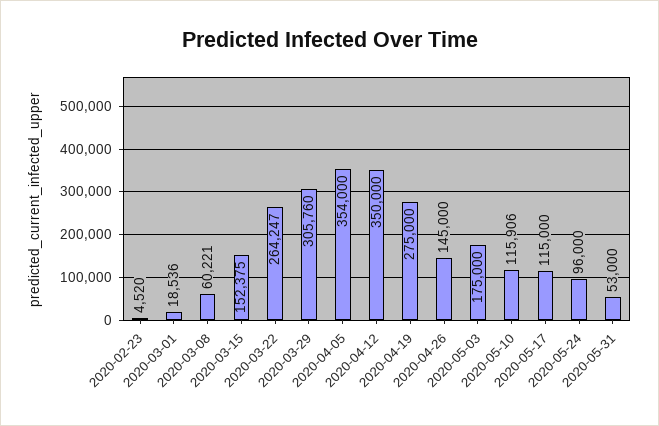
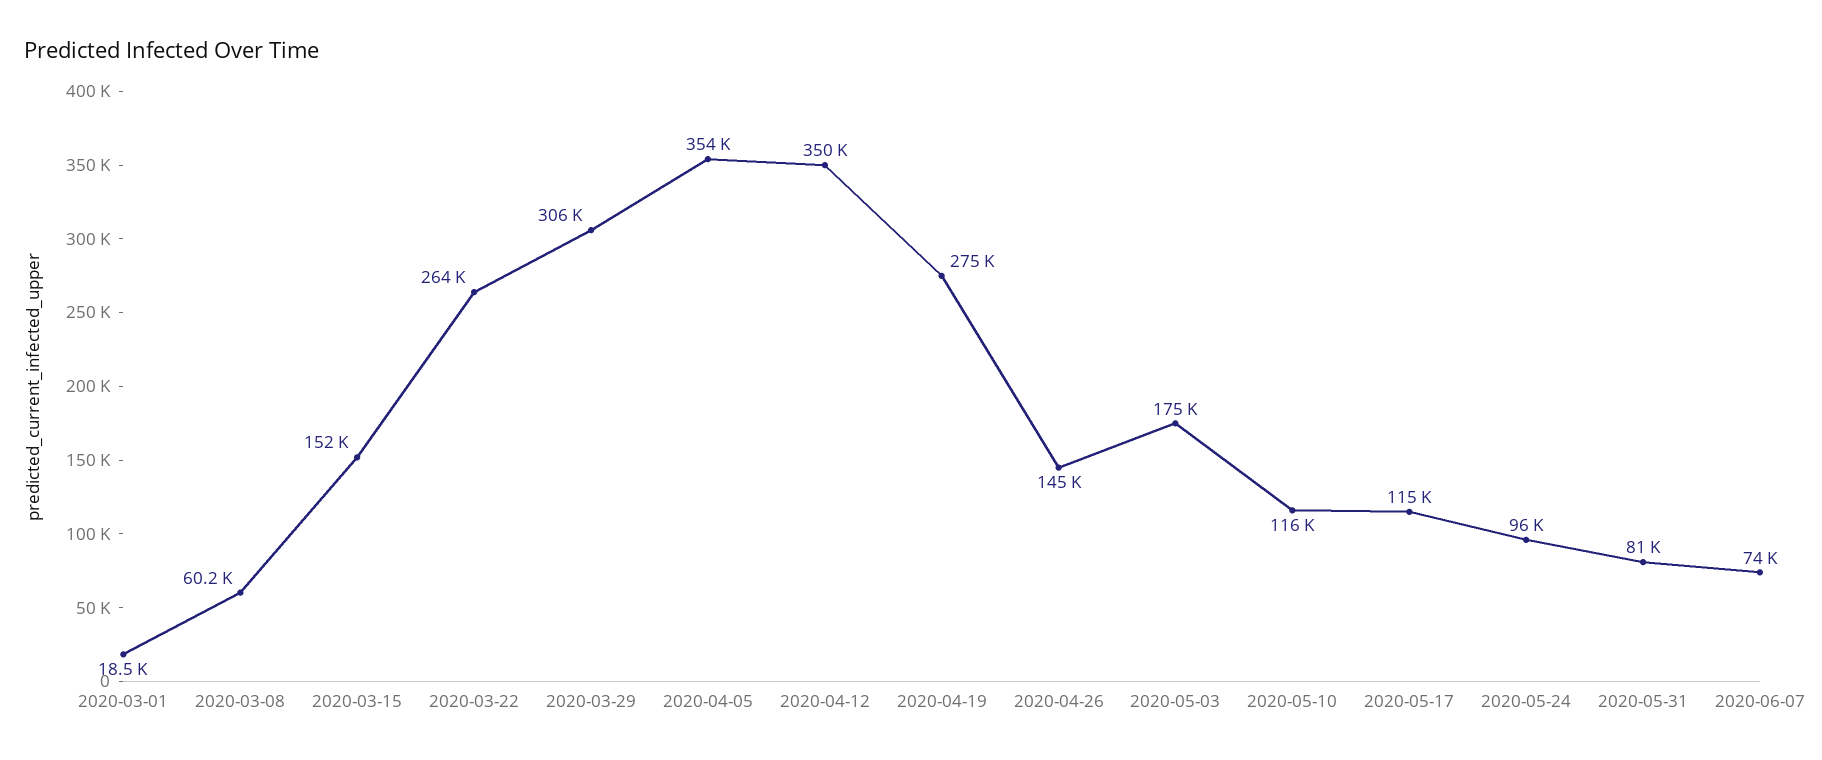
2020-02-23: 4520 -> none
2020-05-31: 53000 -> 81000
2020-06-07: none -> 74000

